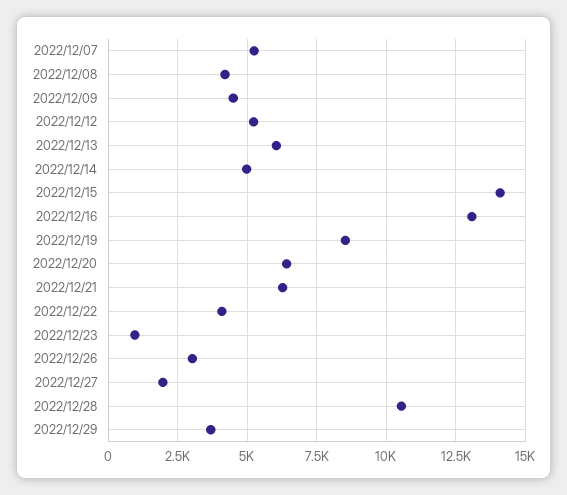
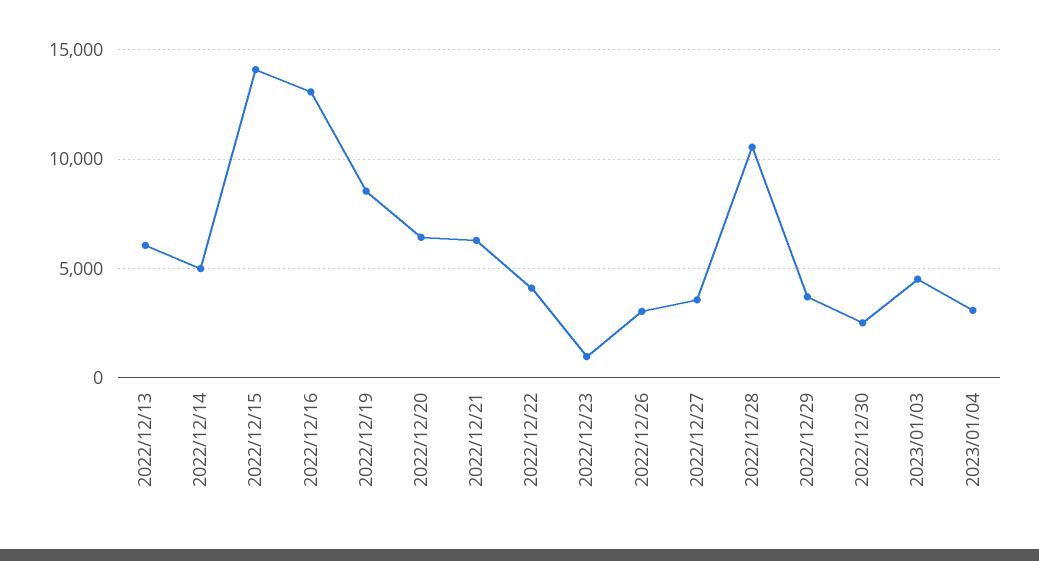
2022/12/07: 5250 -> none
2022/12/08: 4250 -> none
2022/12/09: 4500 -> none
2022/12/12: 5250 -> none
2022/12/27: 2000 -> 3500
2022/12/30: none -> 2500
2023/01/03: none -> 4500
2023/01/04: none -> 3000

